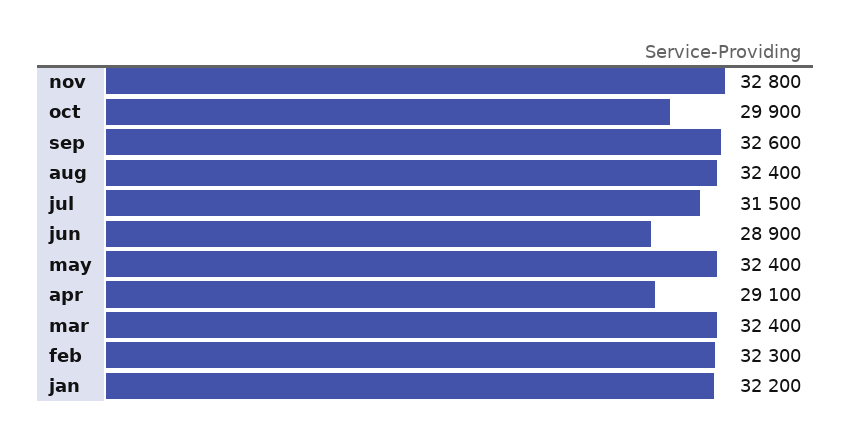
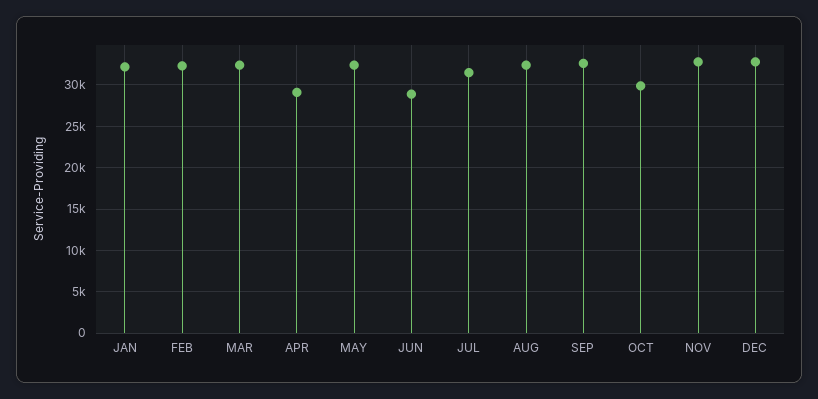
DEC: none -> 33000

